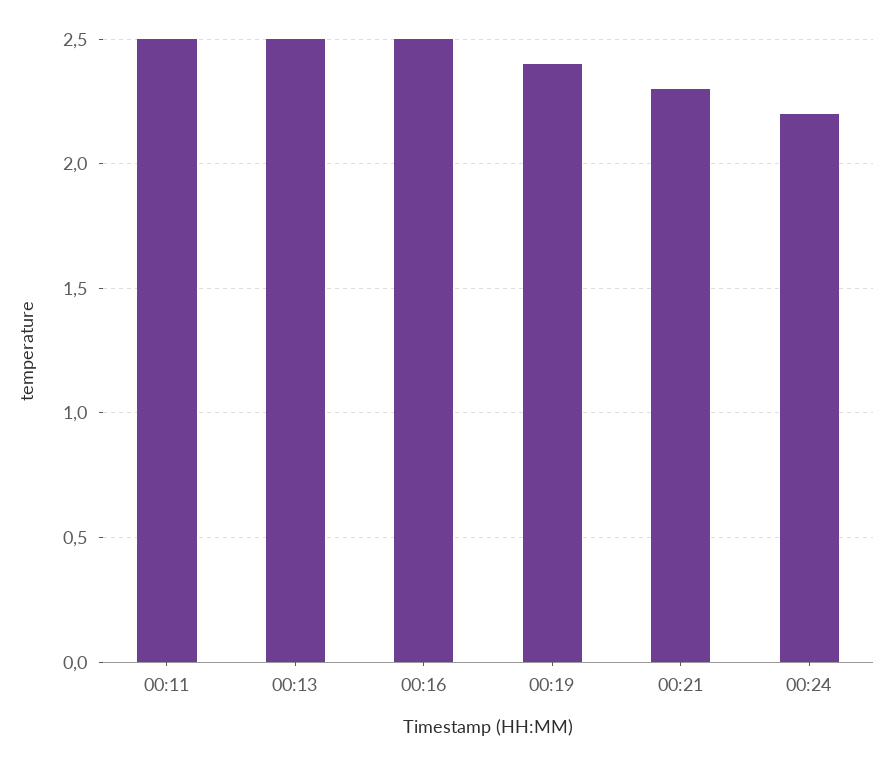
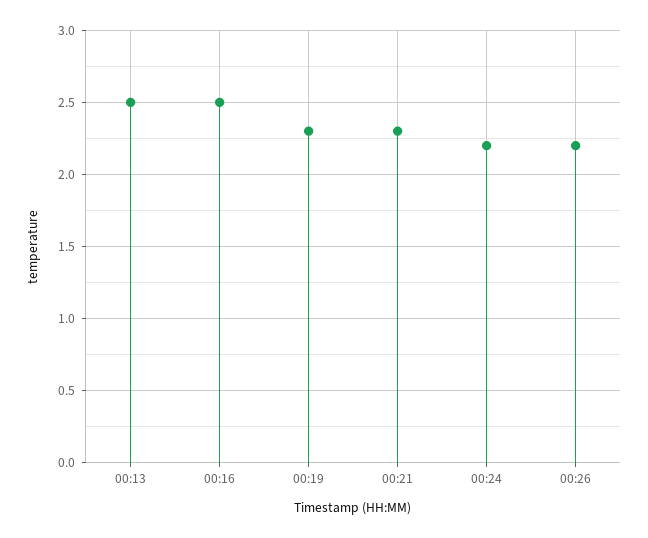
00:11: 2.5 -> none
00:19: 2.4 -> 2.3
00:26: none -> 2.2

